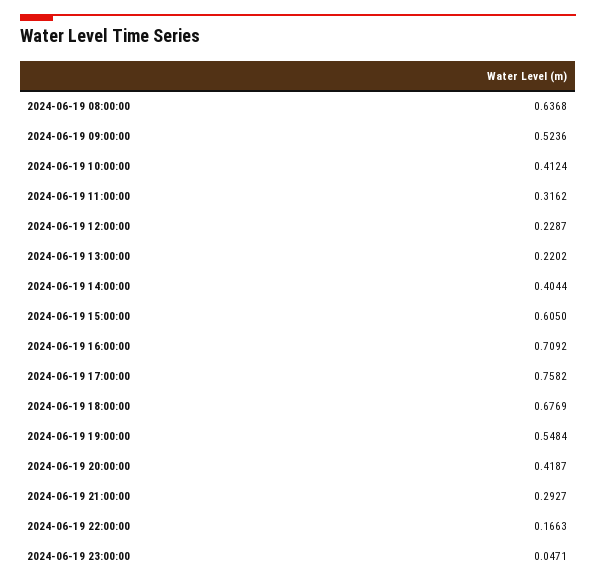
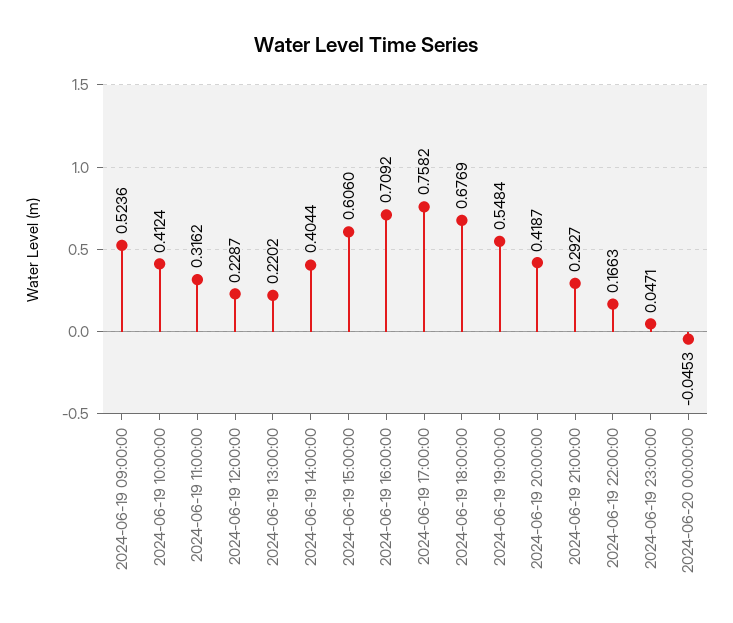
2024-06-19 08:00:00: 0.6368 -> none
2024-06-19 15:00:00: 0.605 -> 0.606
2024-06-20 00:00:00: none -> -0.0453

